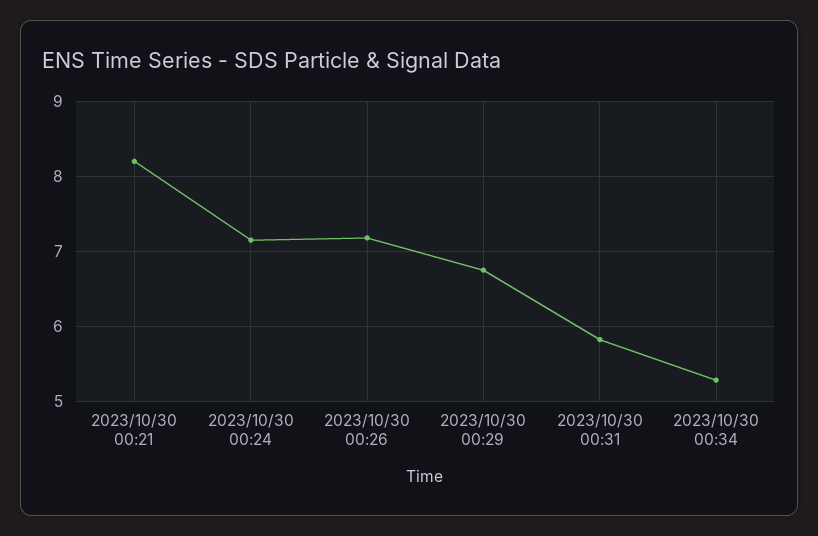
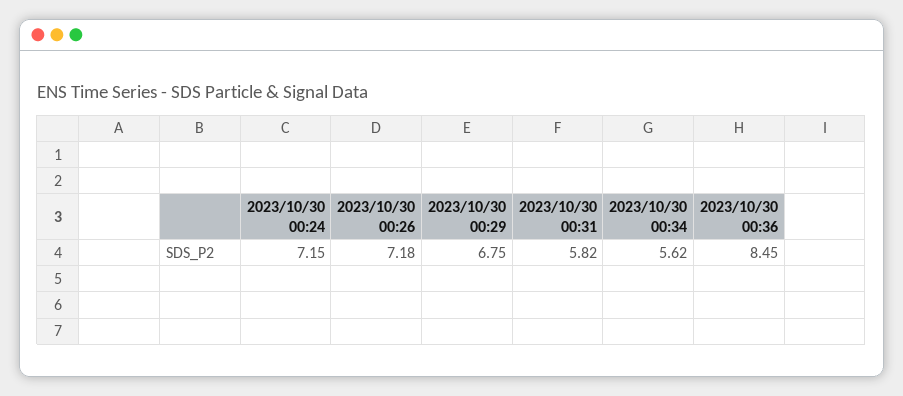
2023/10/30 00:21: 8.2 -> none
2023/10/30 00:34: 5.3 -> 5.62
2023/10/30 00:36: none -> 8.45

